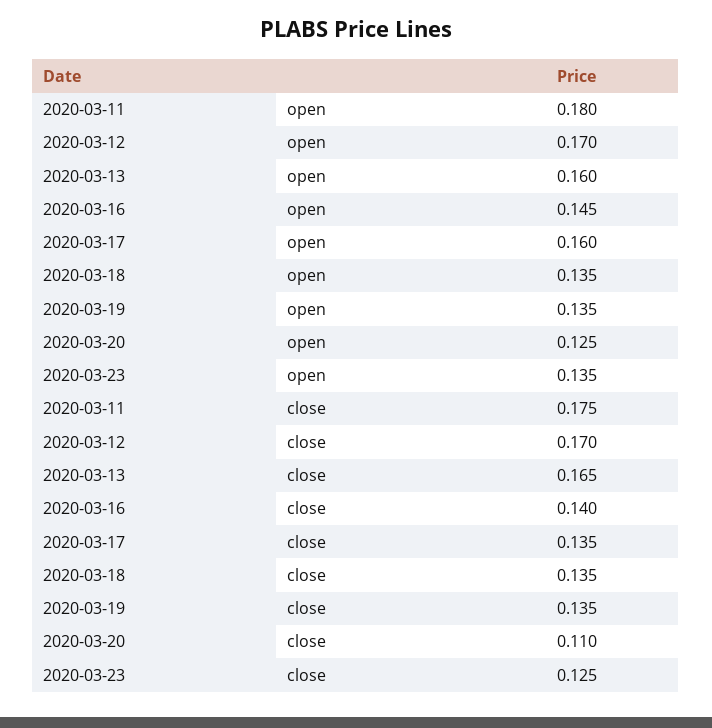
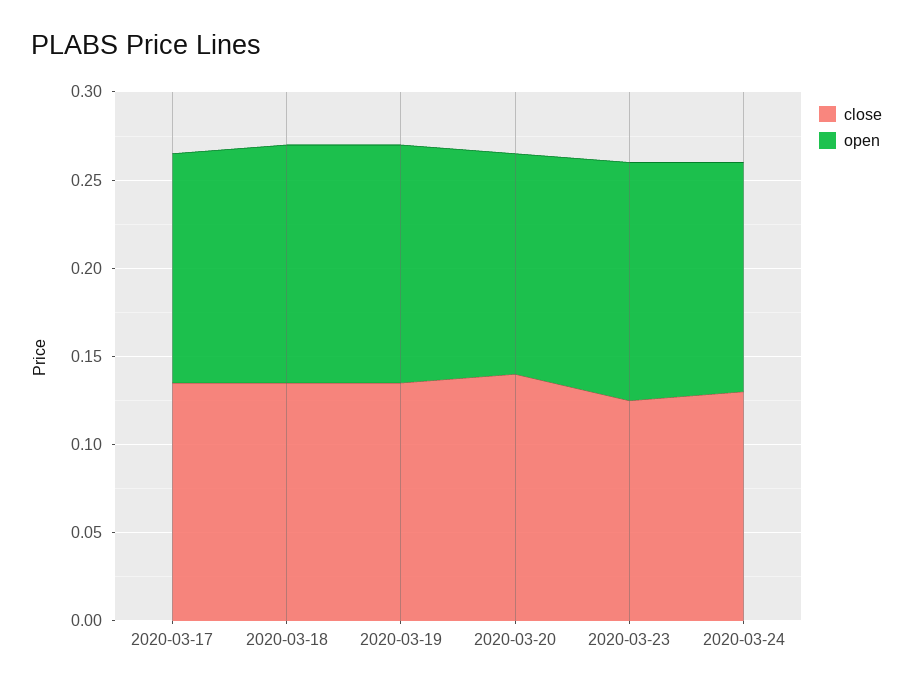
open, 2020-03-11: 0.18 -> none
open, 2020-03-12: 0.17 -> none
open, 2020-03-13: 0.16 -> none
open, 2020-03-16: 0.145 -> none
open, 2020-03-17: 0.16 -> 0.13
close, 2020-03-11: 0.175 -> none
close, 2020-03-12: 0.17 -> none
close, 2020-03-13: 0.165 -> none
close, 2020-03-16: 0.14 -> none
close, 2020-03-20: 0.11 -> 0.14
close, 2020-03-24: none -> 0.13
open, 2020-03-24: none -> 0.13

